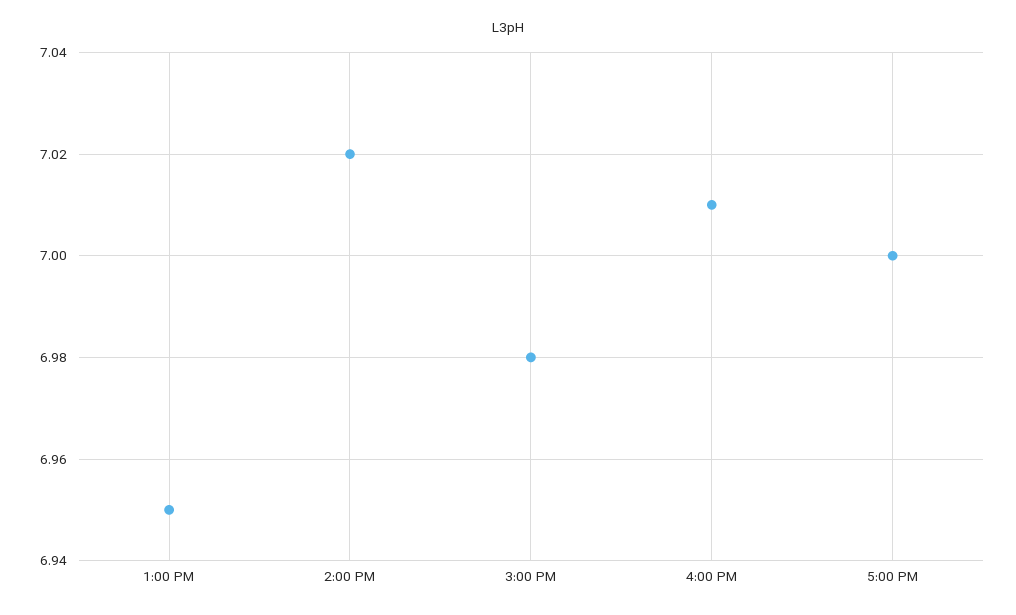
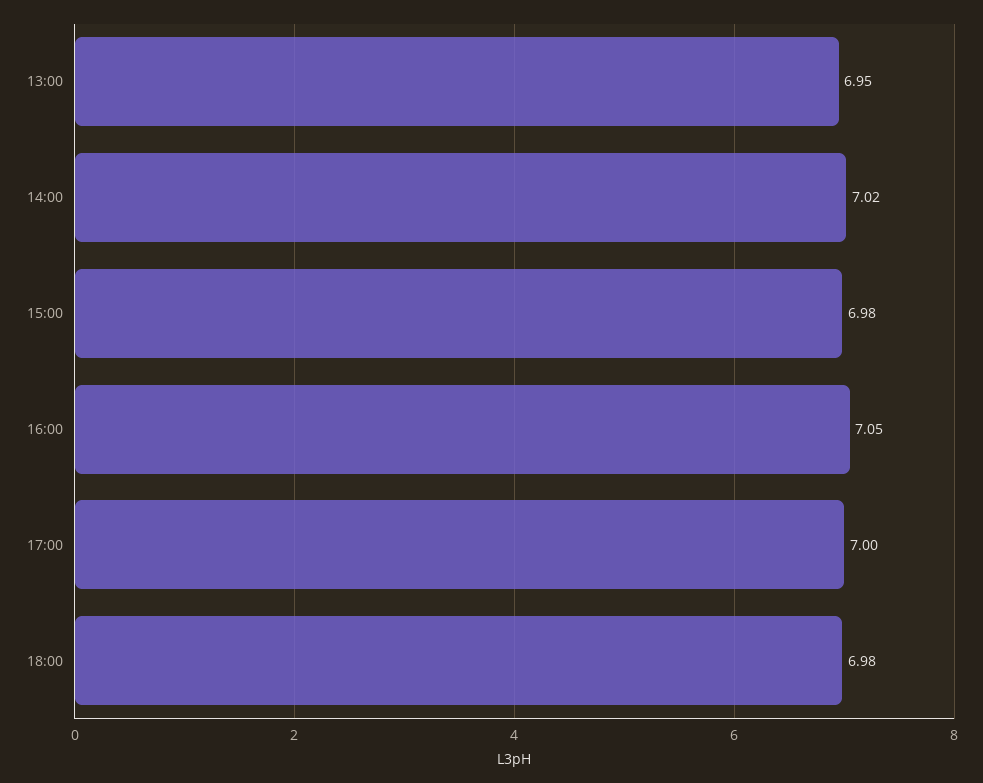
4:00 PM: 7.01 -> 7.05
18:00: none -> 6.98

